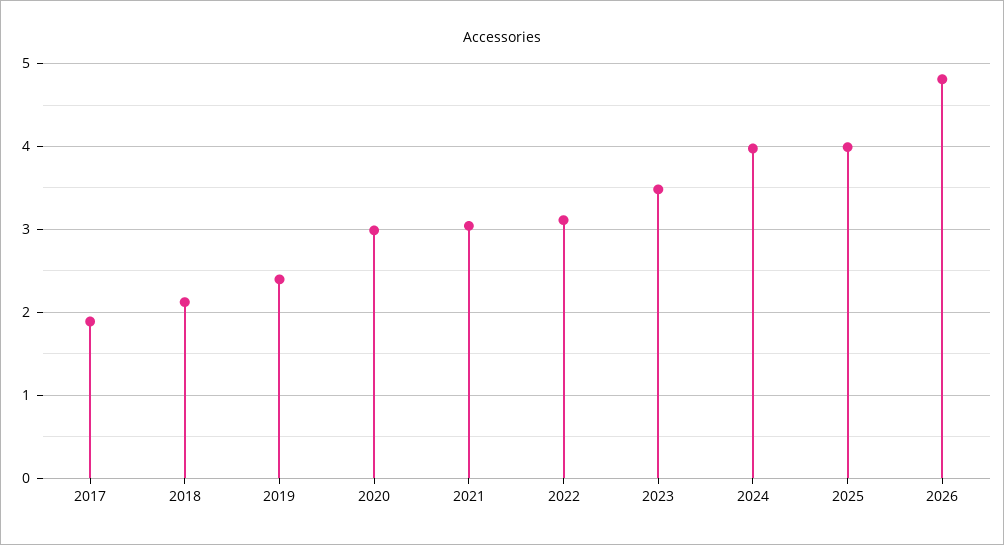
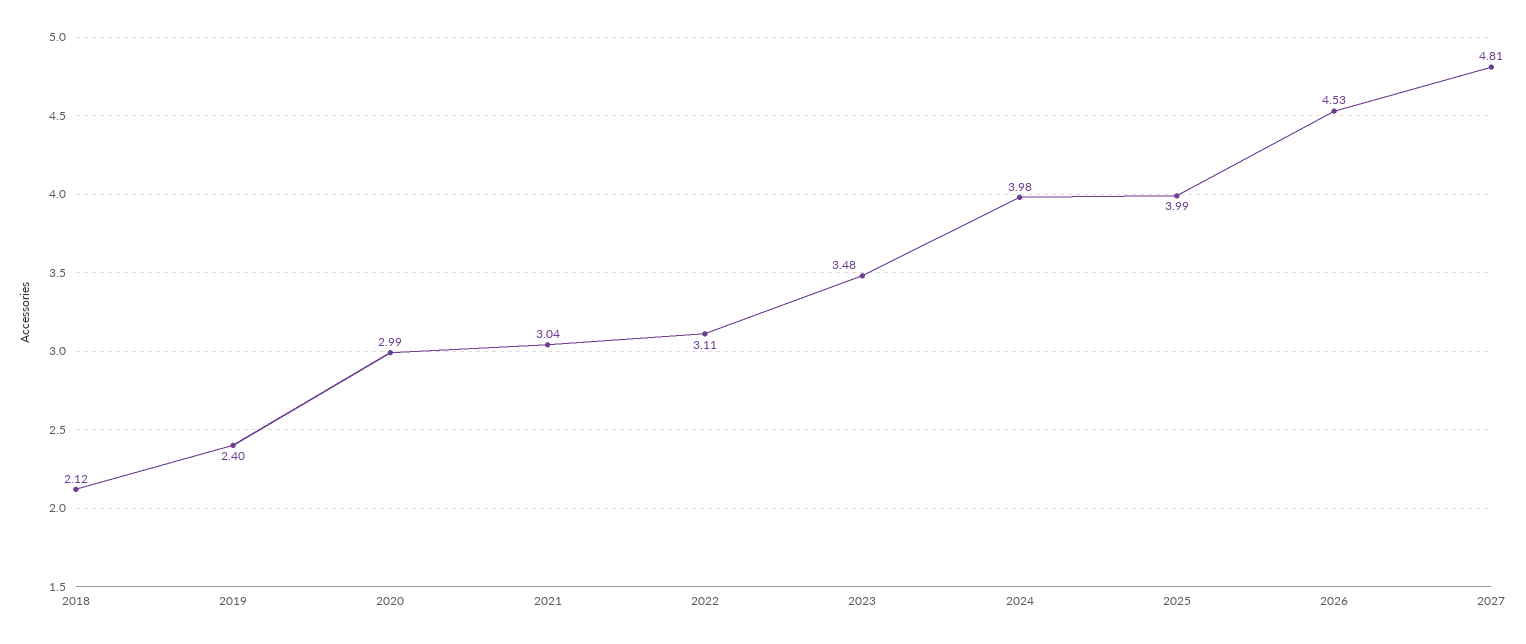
2017: 1.9 -> none
2026: 4.8 -> 4.53
2027: none -> 4.81

